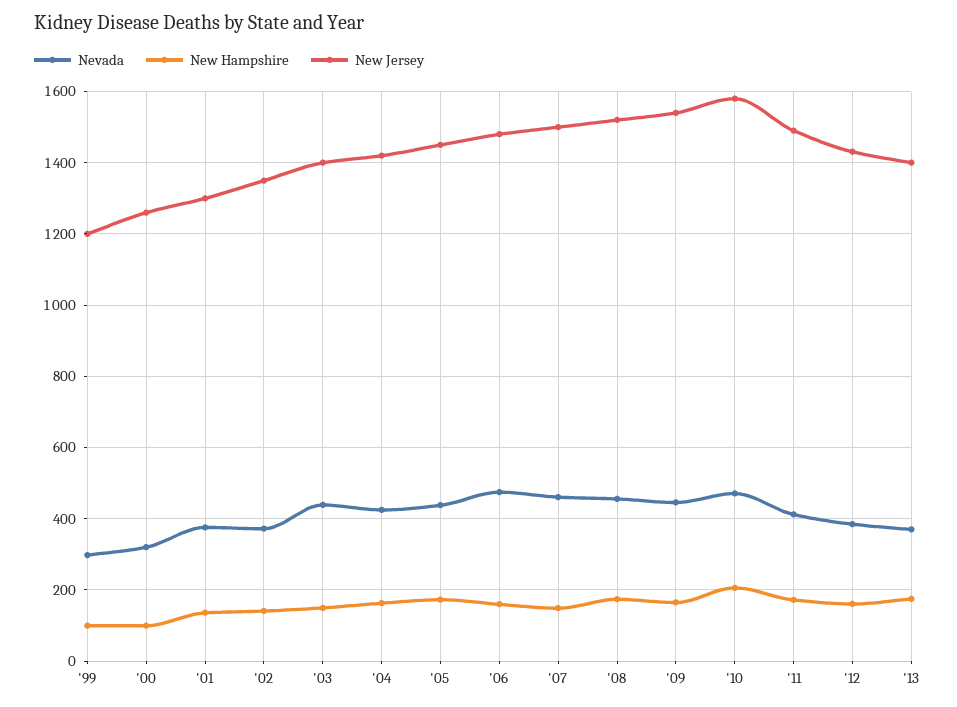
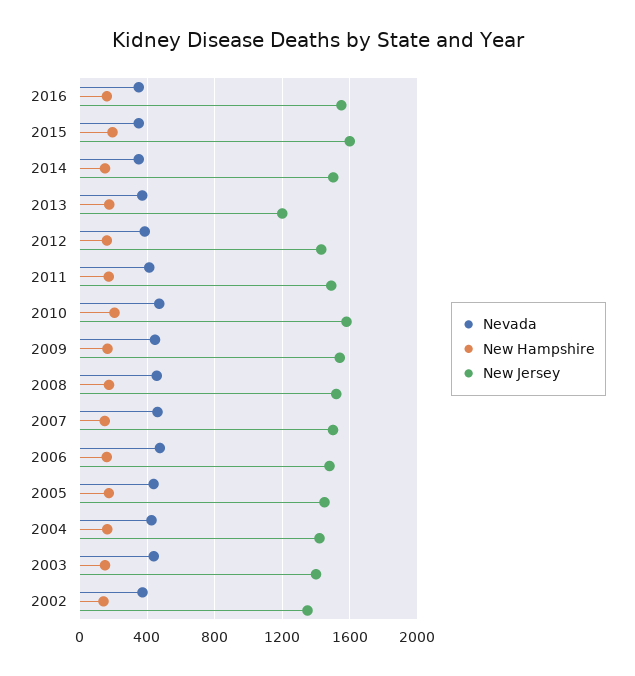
Nevada, '99: 300 -> none
New Hampshire, '99: 100 -> none
New Jersey, '99: 1200 -> none
Nevada, '00: 320 -> none
New Hampshire, '00: 100 -> none
New Jersey, '00: 1260 -> none
Nevada, '01: 380 -> none
New Hampshire, '01: 140 -> none
New Jersey, '01: 1300 -> none
New Jersey, '13: 1400 -> 1200
Nevada, 2016: none -> 350
New Hampshire, 2016: none -> 150
New Jersey, 2016: none -> 1550
Nevada, 2015: none -> 350
New Hampshire, 2015: none -> 200
New Jersey, 2015: none -> 1600
Nevada, 2014: none -> 350
New Hampshire, 2014: none -> 150
New Jersey, 2014: none -> 1500

